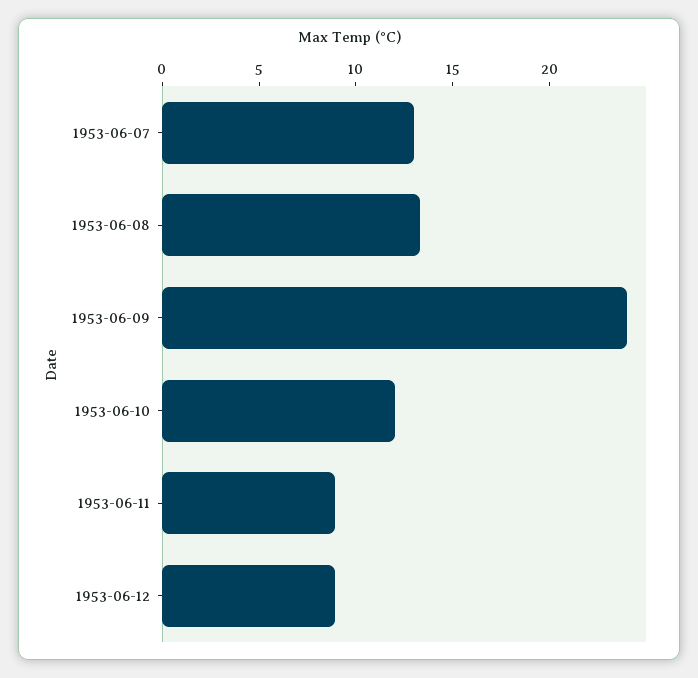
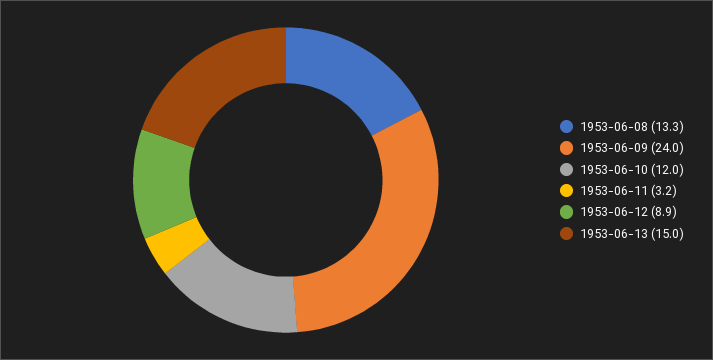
1953-06-07: 13 -> none
1953-06-11: 9 -> 3.2
1953-06-13: none -> 15

